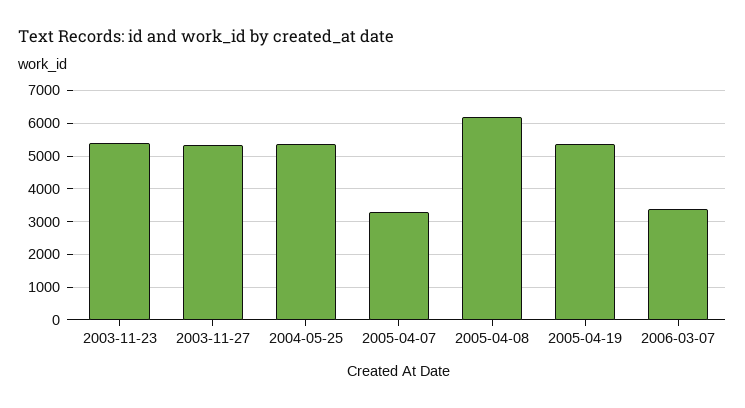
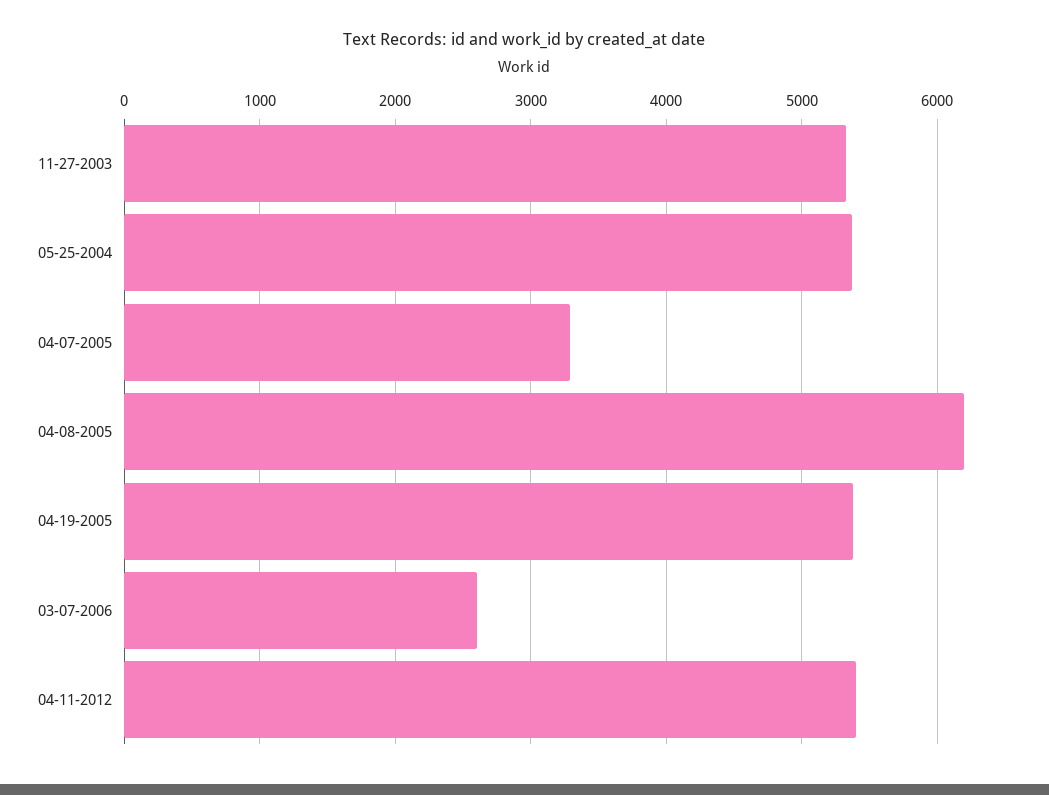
2003-11-23: 5400 -> none
2006-03-07: 3400 -> 2600
04-11-2012: none -> 5400

